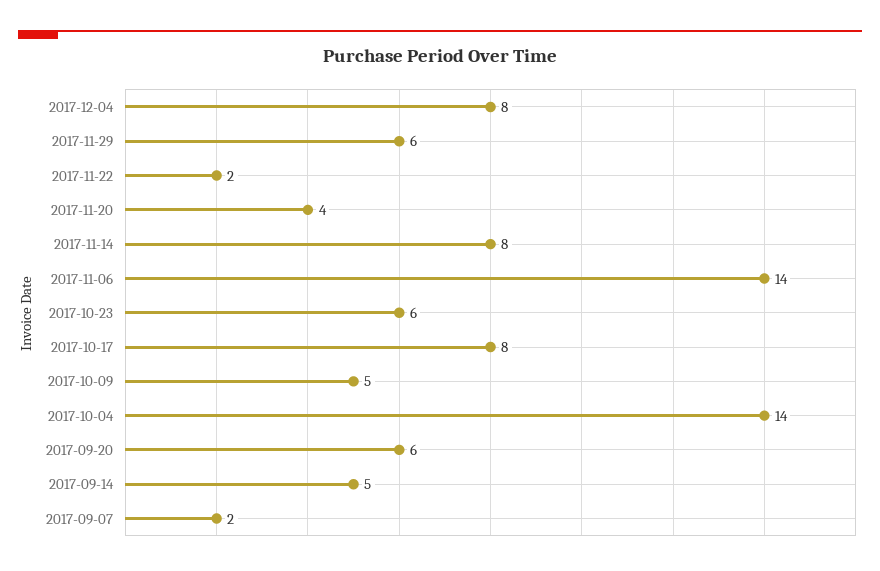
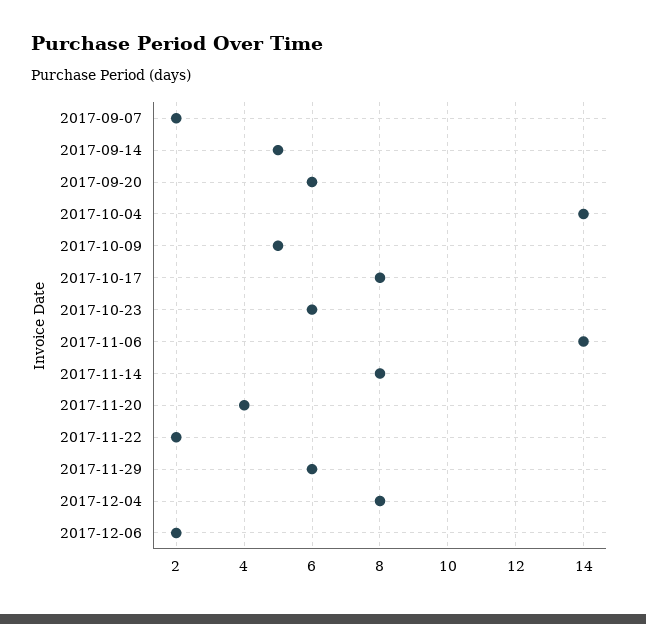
2017-12-06: none -> 2

